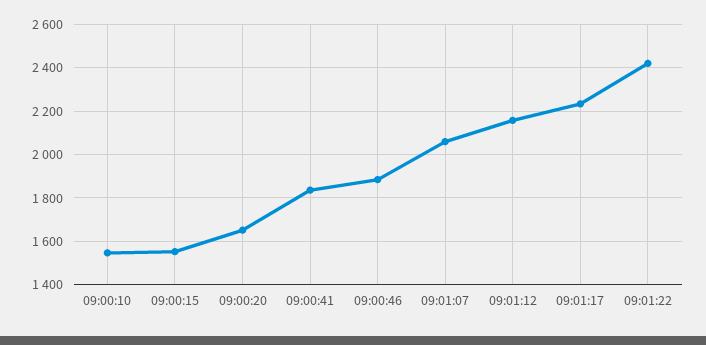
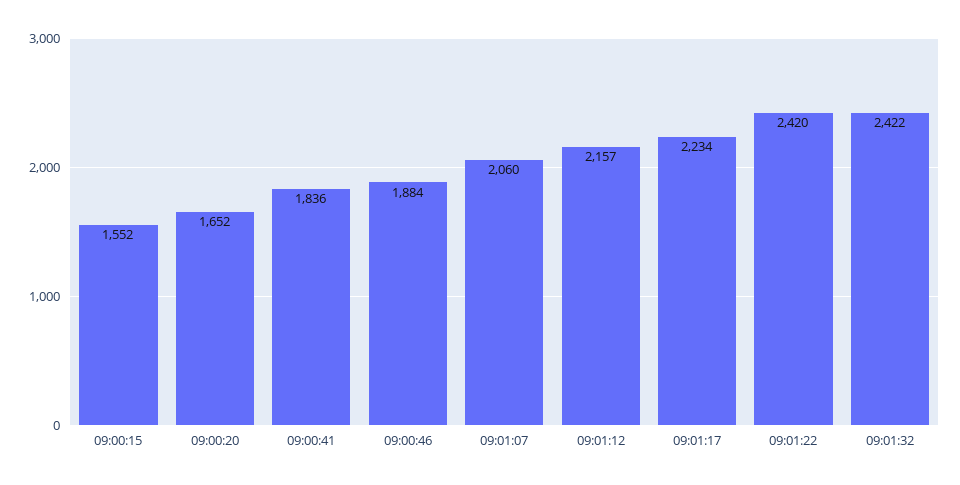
09:00:10: 1550 -> none
09:01:32: none -> 2422

